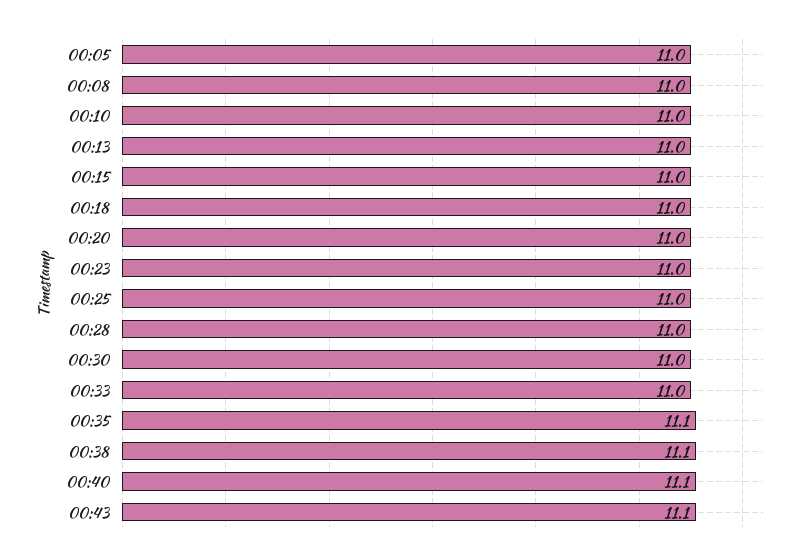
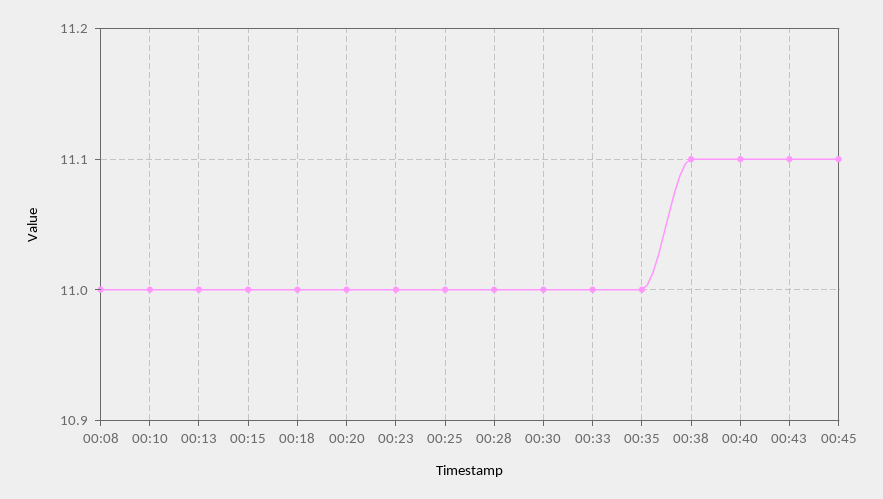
00:05: 11 -> none
00:35: 11.1 -> 11
00:45: none -> 11.1

